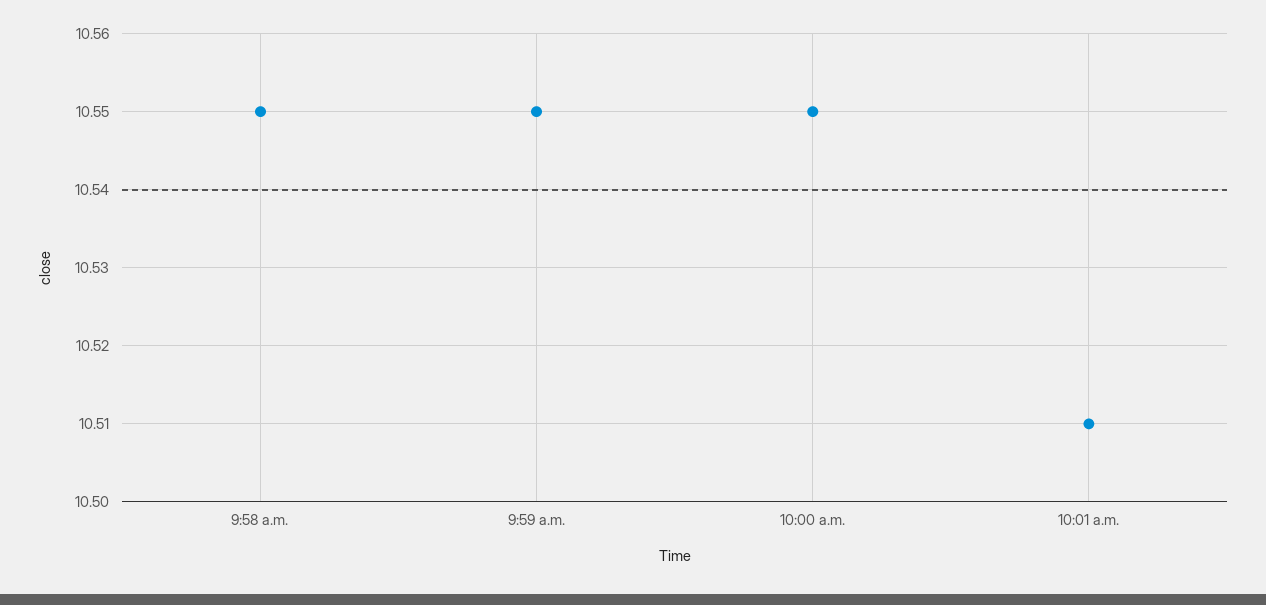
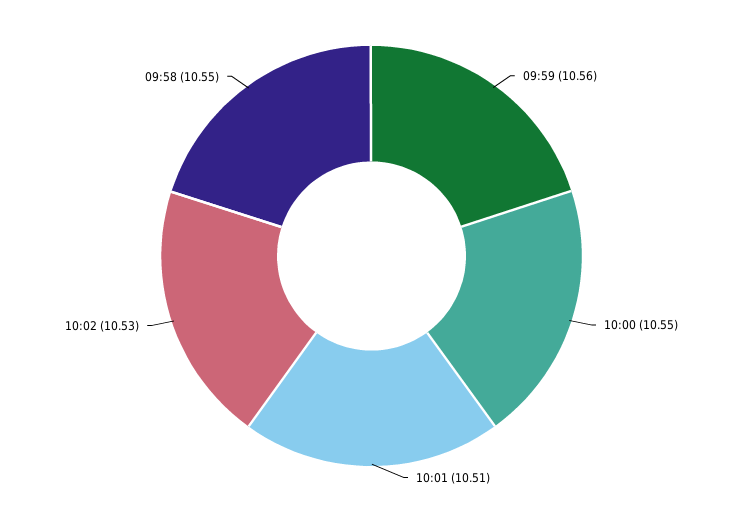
9:59 a.m.: 10.55 -> 10.56
10:02: none -> 10.53

